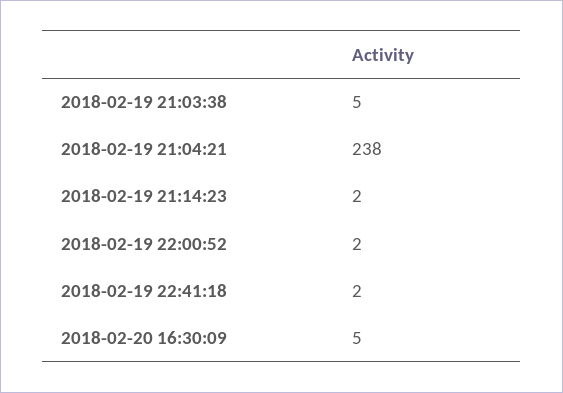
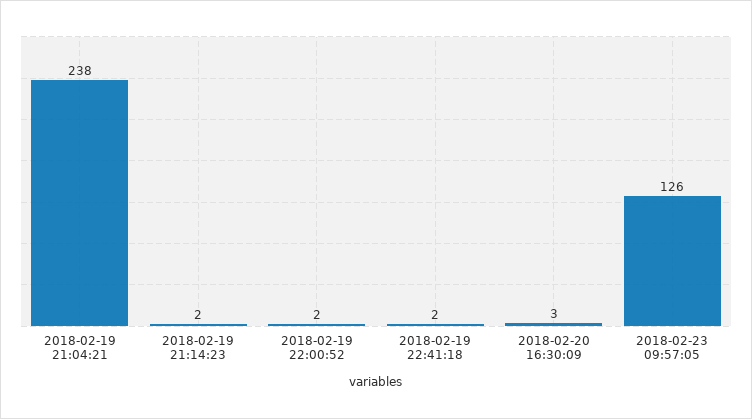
2018-02-19 21:03:38: 5 -> none
2018-02-20 16:30:09: 5 -> 3
2018-02-23 09:57:05: none -> 126

